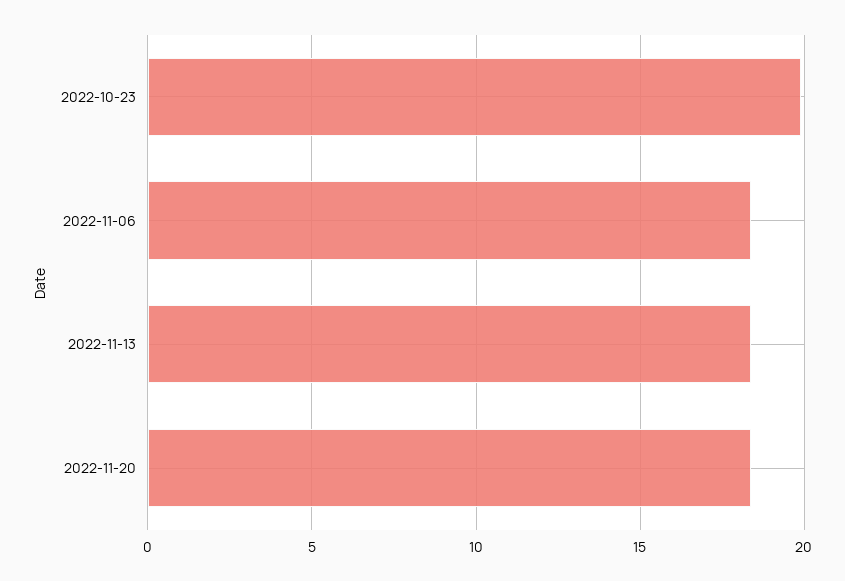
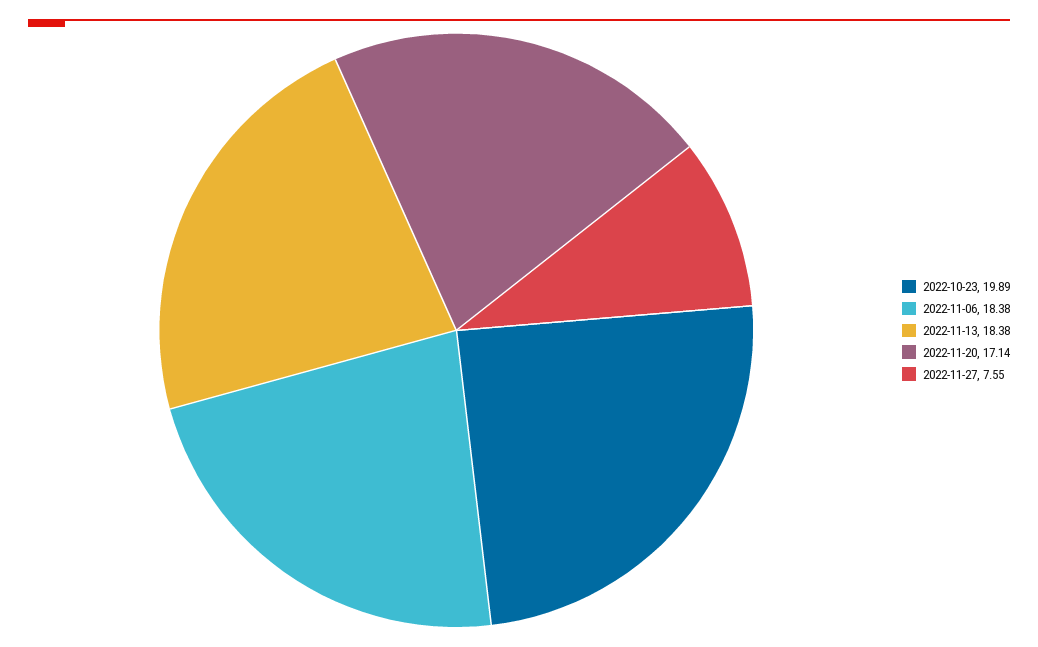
2022-11-20: 18.5 -> 17.14
2022-11-27: none -> 7.55

